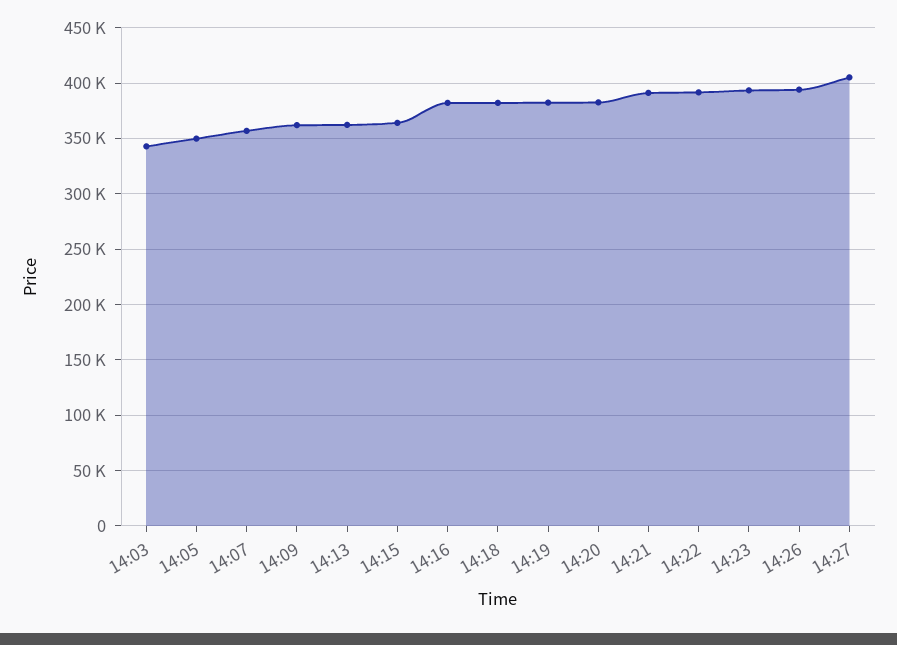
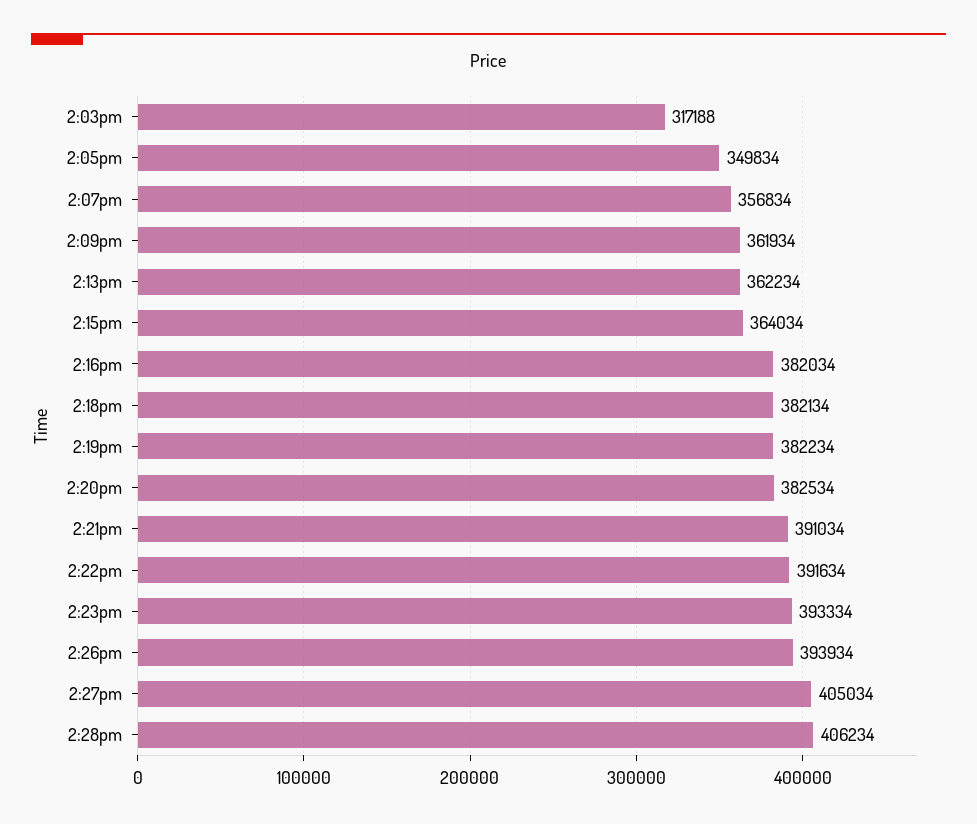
14:03: 340000 -> 317188
2:28pm: none -> 406234

